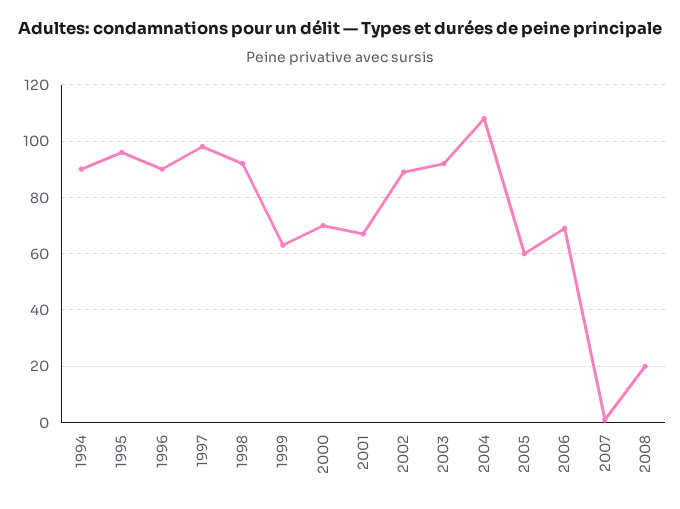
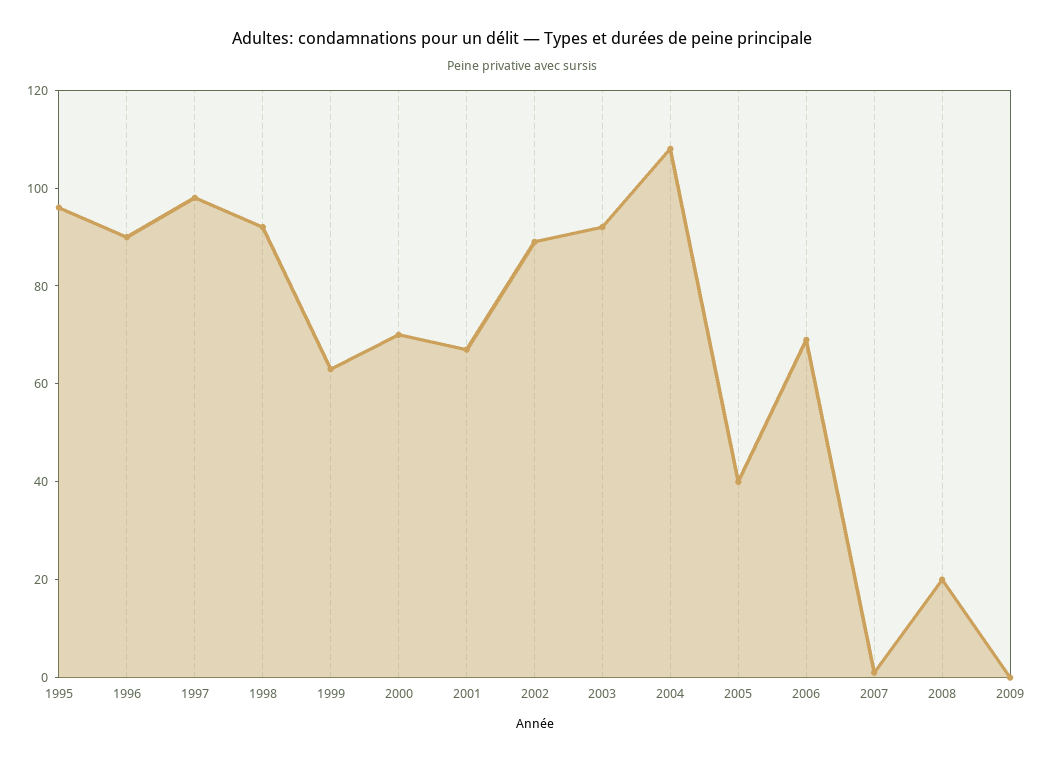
1994: 90 -> none
2005: 60 -> 40
2009: none -> 0

